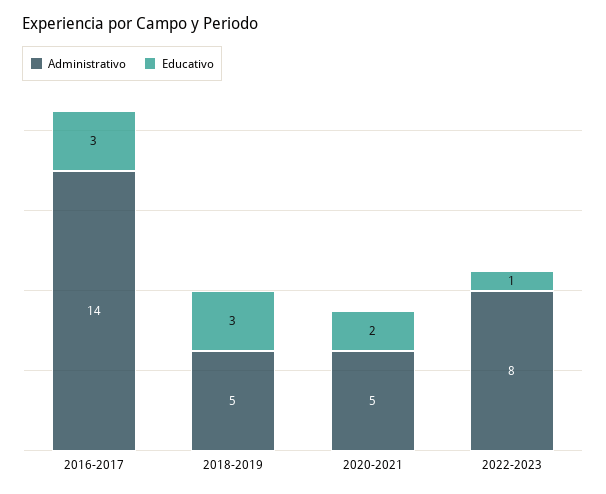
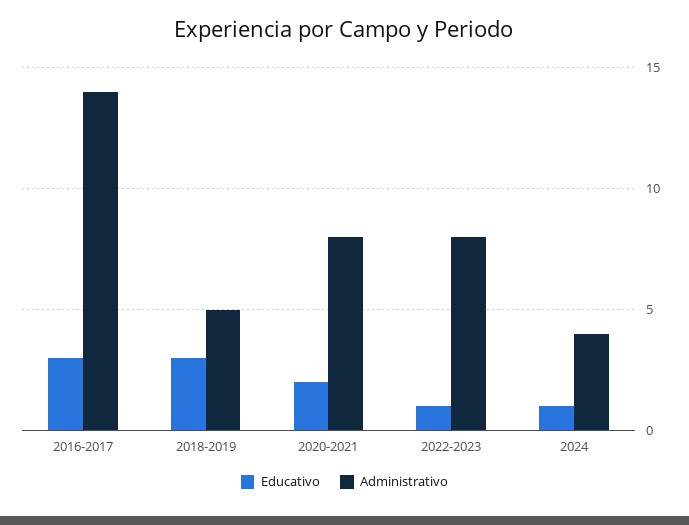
Administrativo, 2020-2021: 5 -> 8
Educativo, 2024: none -> 1
Administrativo, 2024: none -> 4

